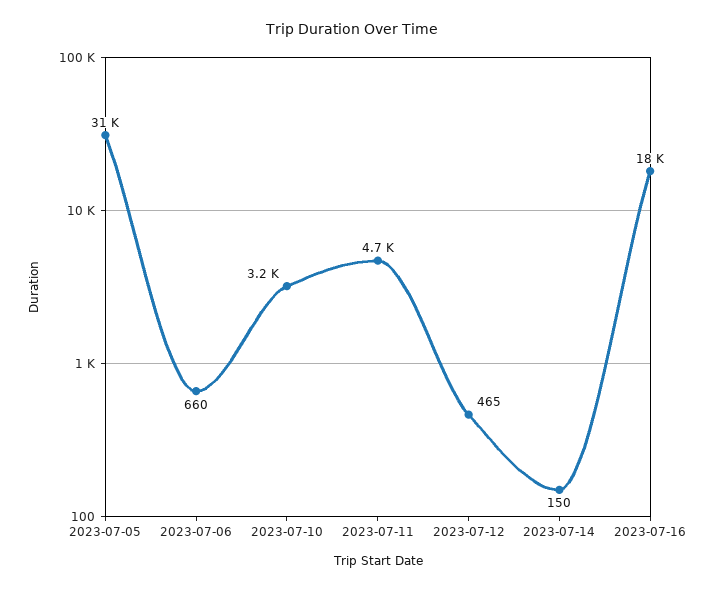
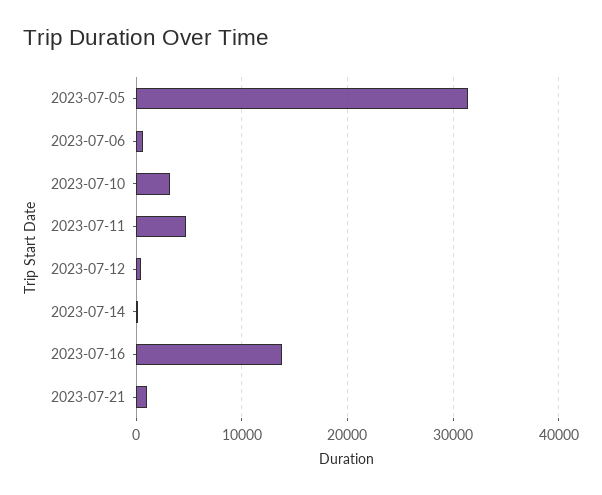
2023-07-16: 18000 -> 14000
2023-07-21: none -> 1000

